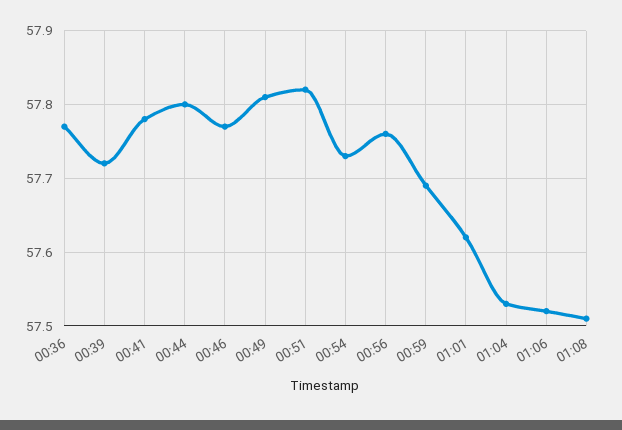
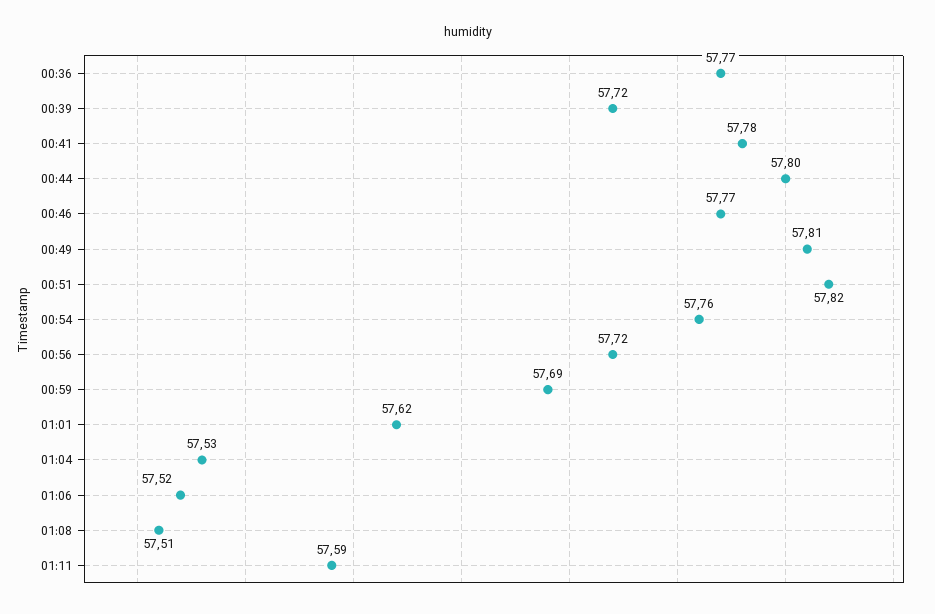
00:54: 57.73 -> 57.76
00:56: 57.76 -> 57.72
01:11: none -> 57.59

